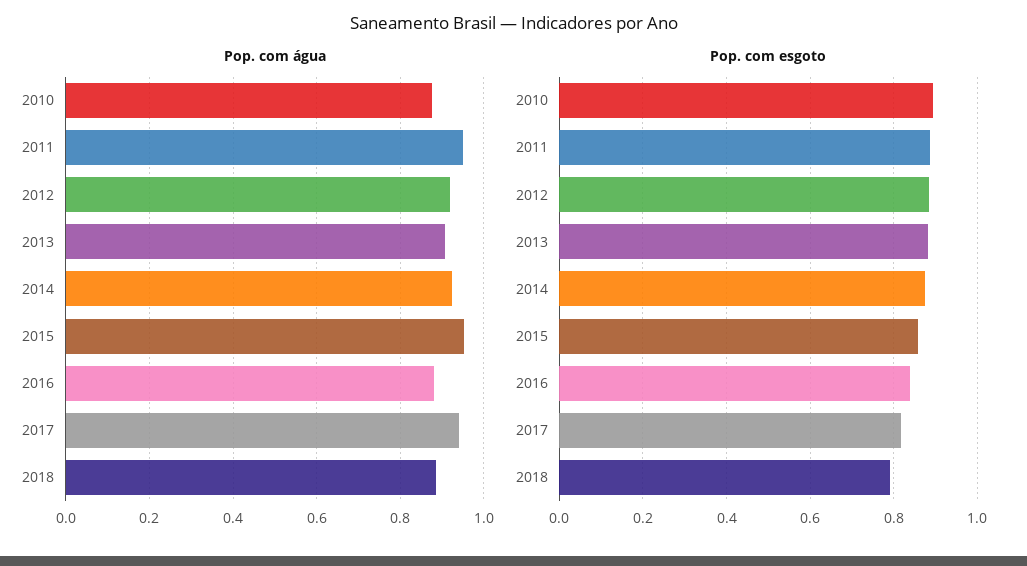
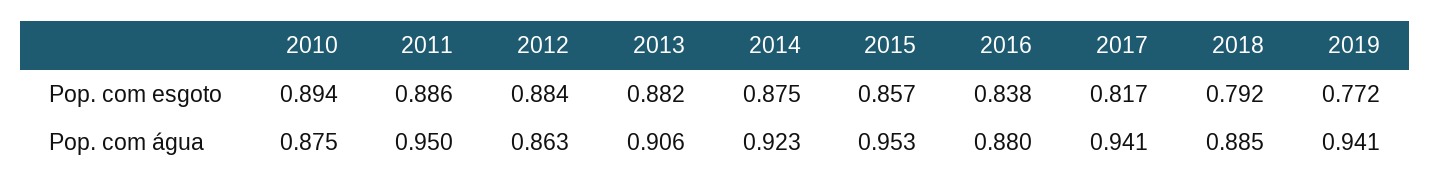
Pop. com água, 2012: 0.92 -> 0.863
Pop. com esgoto, 2019: none -> 0.772
Pop. com água, 2019: none -> 0.941

